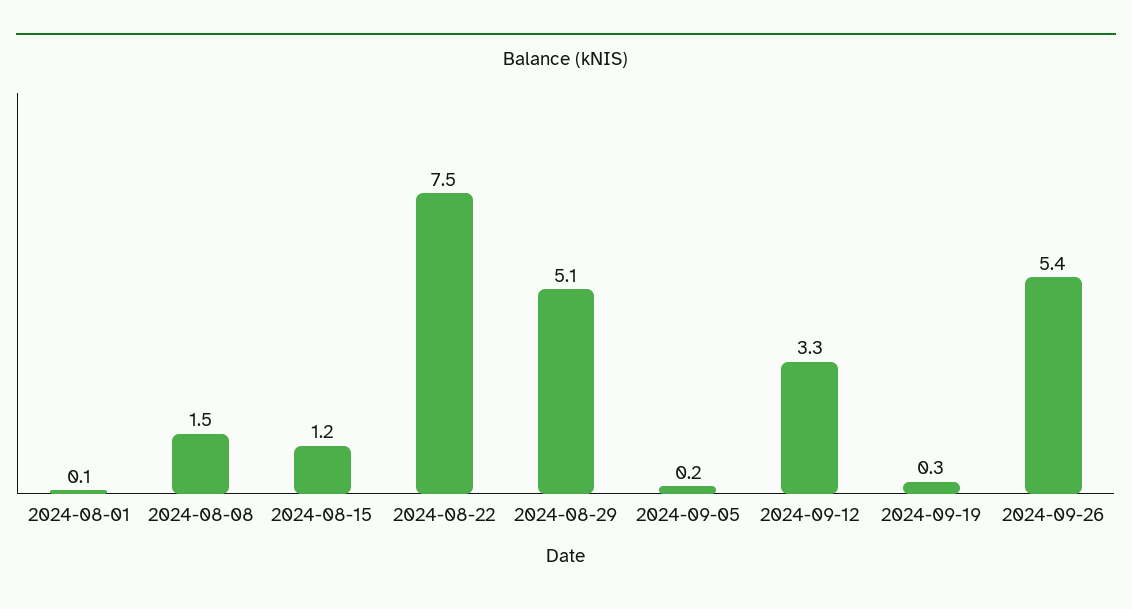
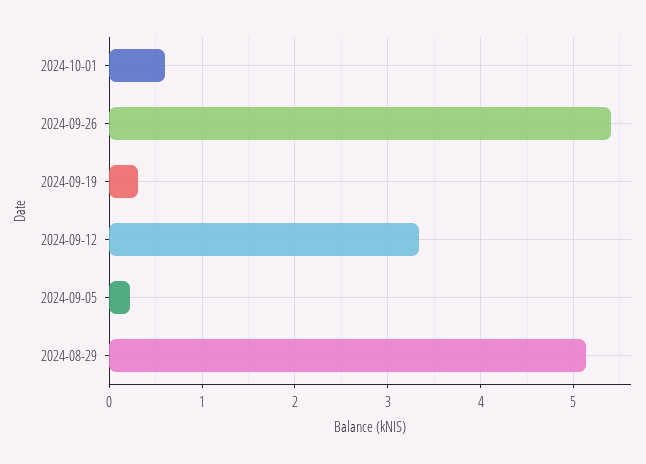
2024-08-01: 0.1 -> none
2024-08-08: 1.5 -> none
2024-08-15: 1.2 -> none
2024-08-22: 7.5 -> none
2024-10-01: none -> 0.6

